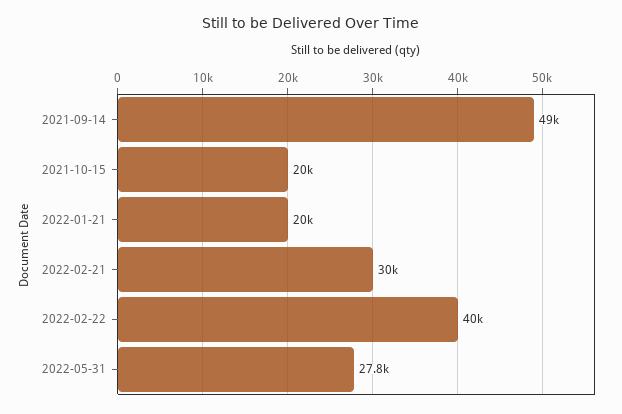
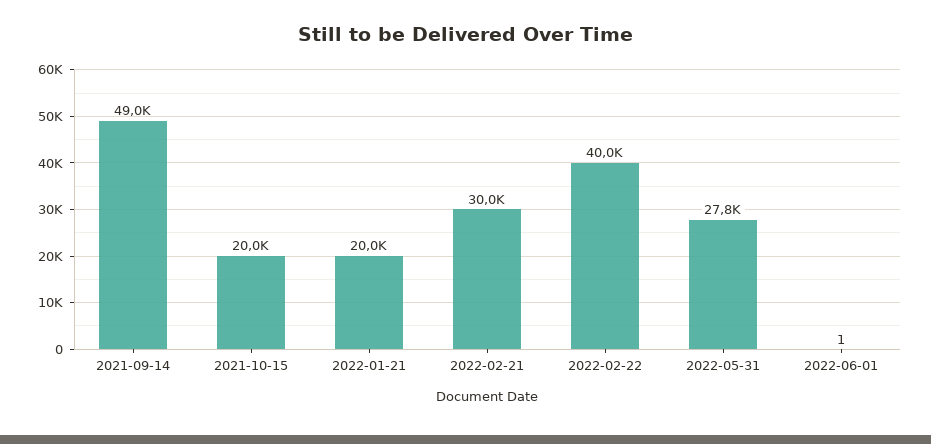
2022-06-01: none -> 1

